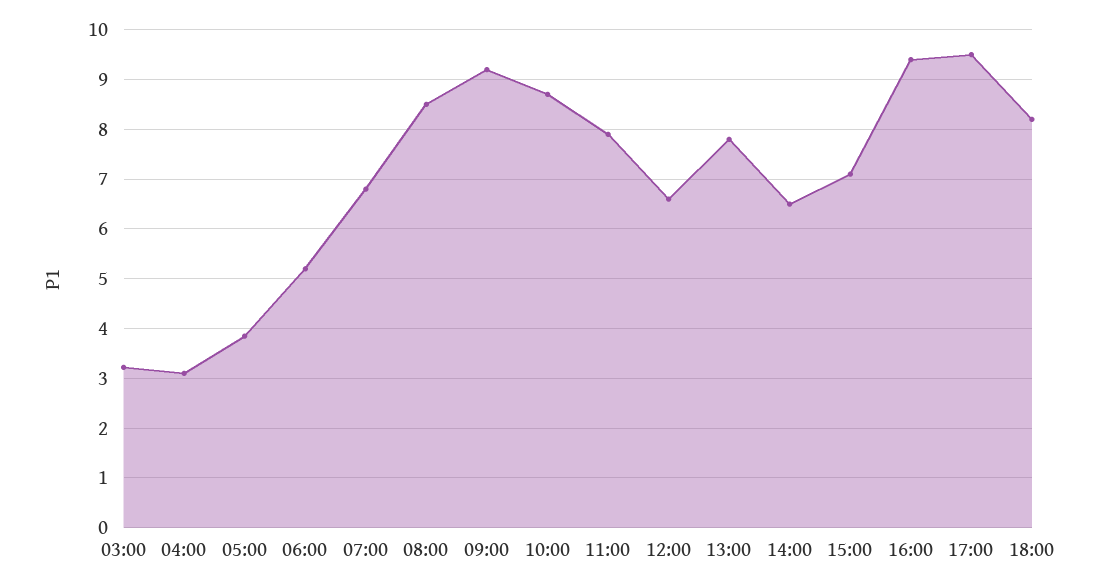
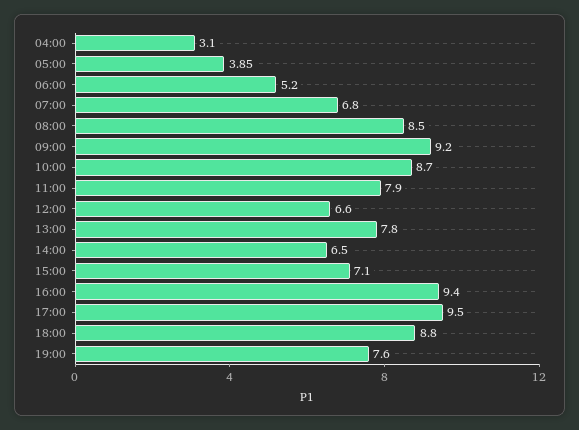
03:00: 3.2 -> none
18:00: 8.2 -> 8.8
19:00: none -> 7.6

